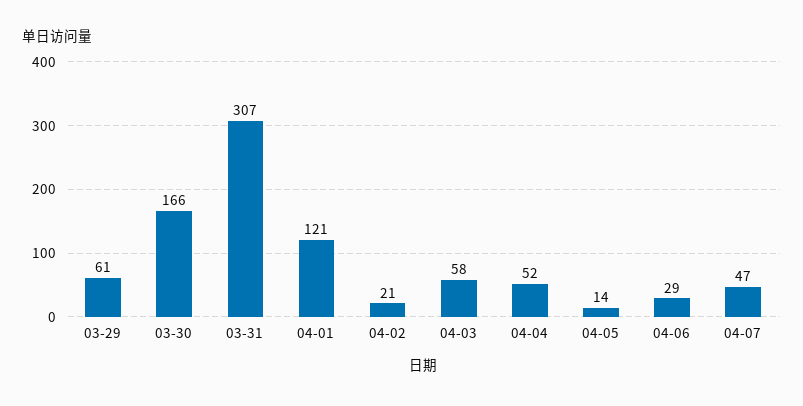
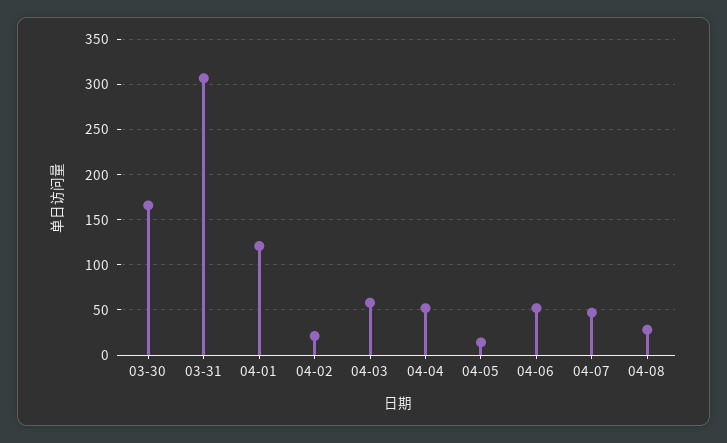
03-29: 61 -> none
04-06: 29 -> 50
04-08: none -> 30

